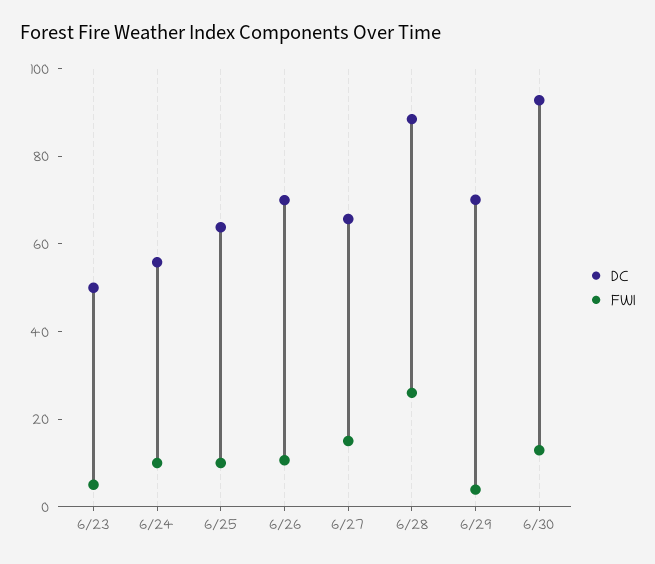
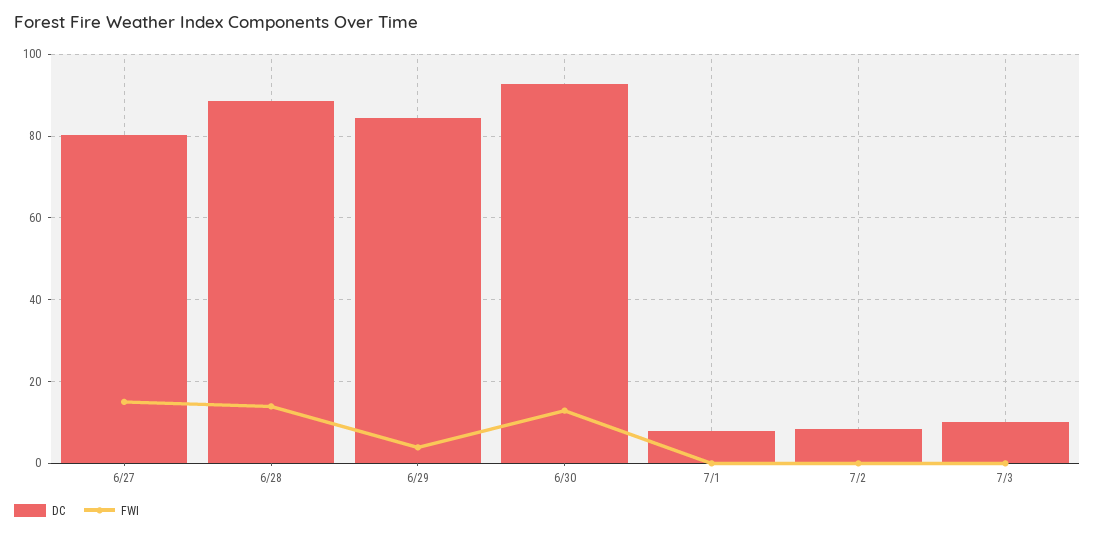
DC, 6/23: 50 -> none
FWI, 6/23: 5 -> none
DC, 6/24: 55 -> none
FWI, 6/24: 10 -> none
DC, 6/25: 65 -> none
FWI, 6/25: 10 -> none
DC, 6/26: 70 -> none
FWI, 6/26: 10 -> none
DC, 6/27: 65 -> 80
FWI, 6/28: 25 -> 14
DC, 6/29: 70 -> 84
DC, 7/1: none -> 8
FWI, 7/1: none -> 0
DC, 7/2: none -> 8
FWI, 7/2: none -> 0
DC, 7/3: none -> 10
FWI, 7/3: none -> 0

